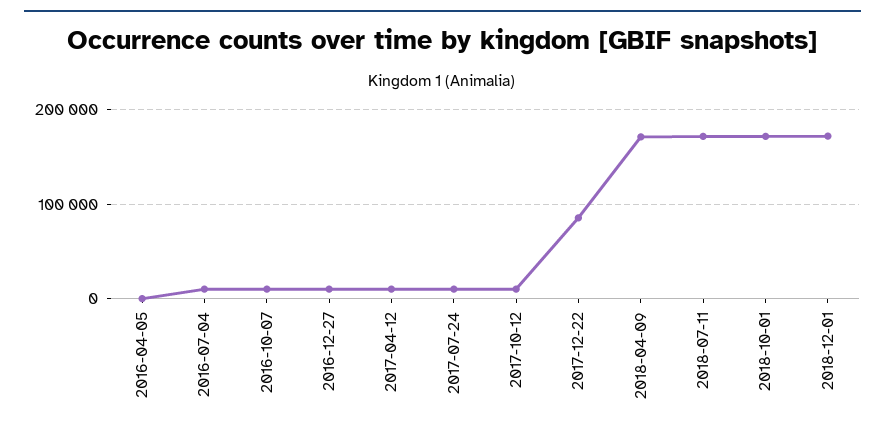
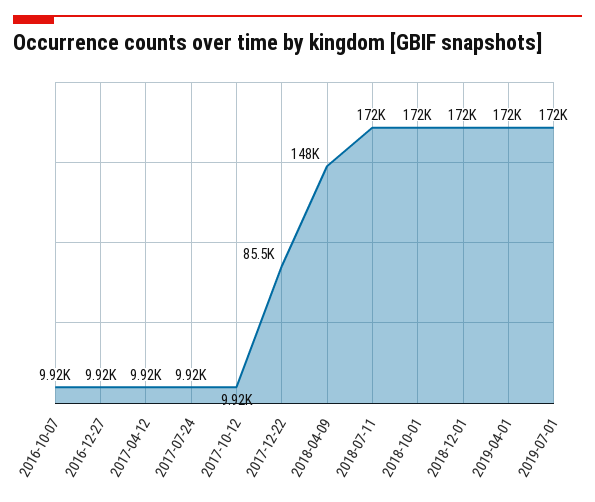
2016-04-05: 0 -> none
2016-07-04: 10000 -> none
2018-04-09: 170000 -> 148000
2019-04-01: none -> 172000
2019-07-01: none -> 172000

